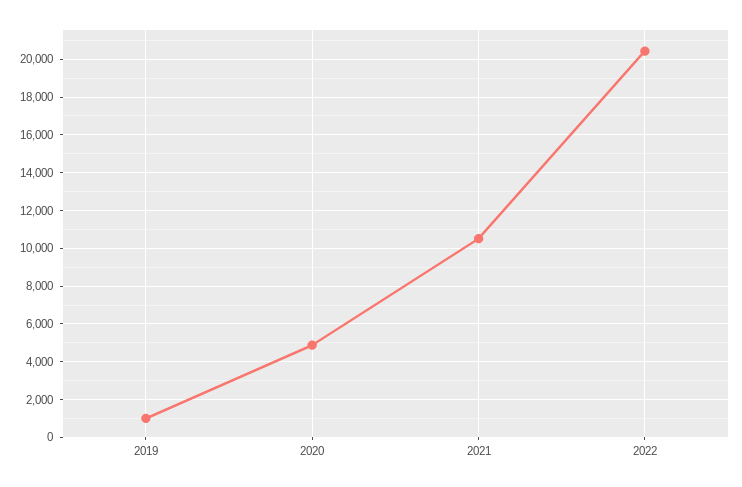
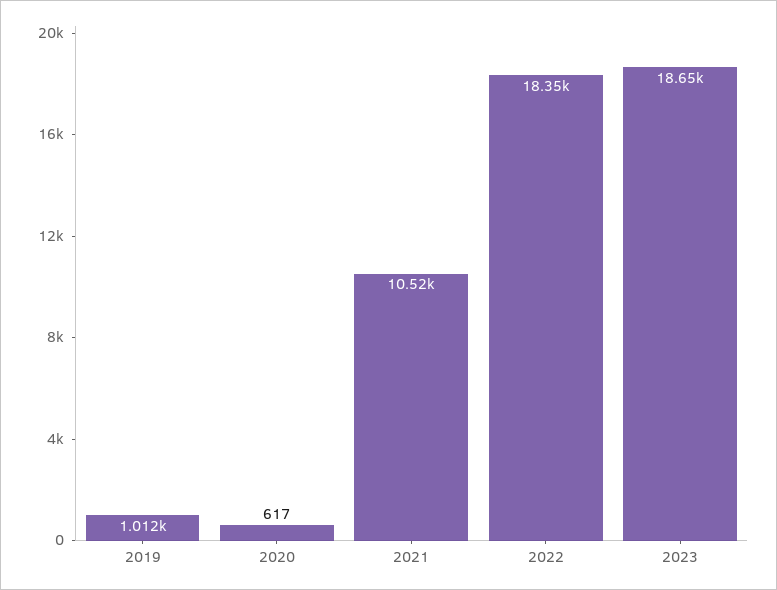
2020: 5000 -> 617
2022: 20500 -> 18350
2023: none -> 18650

